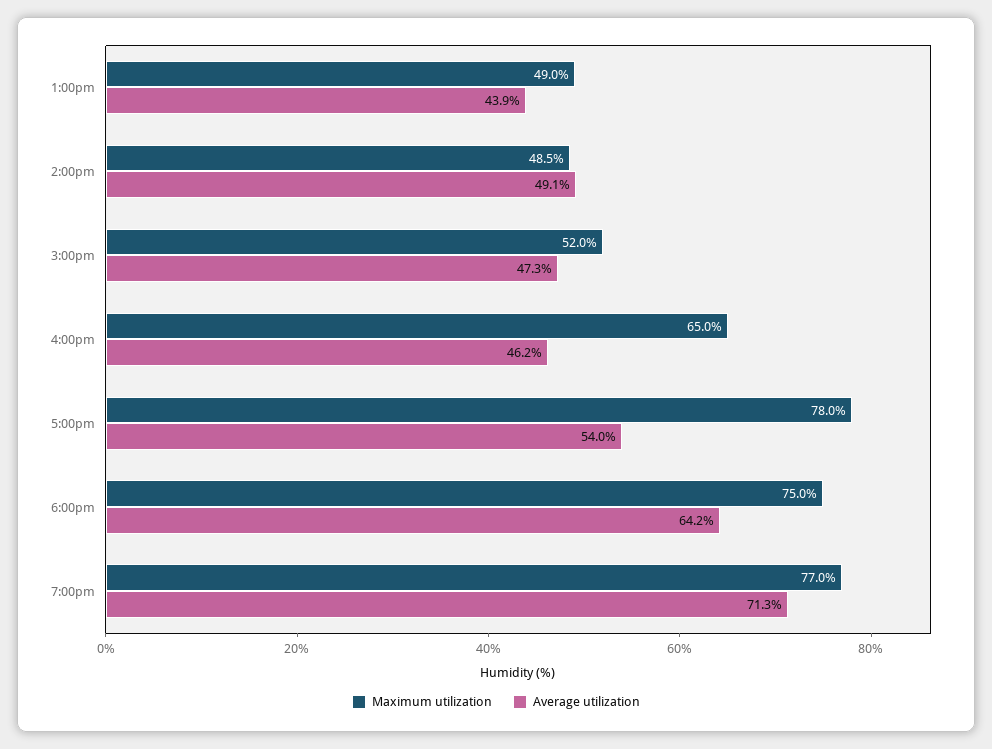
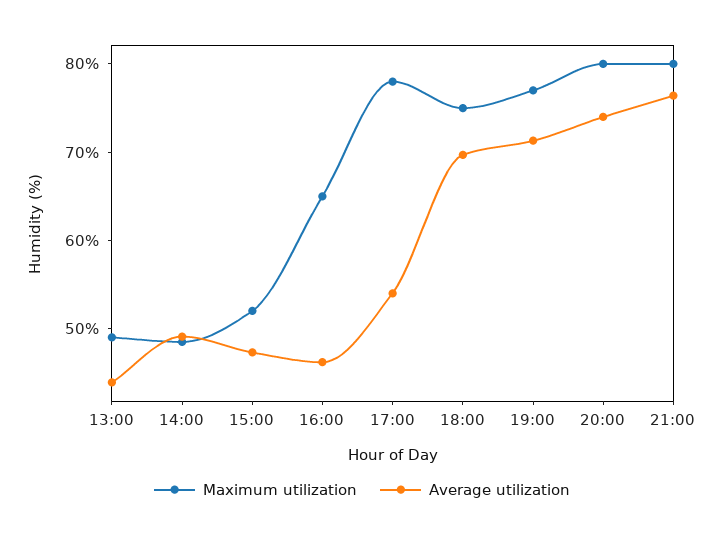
Average utilization, 6:00pm: 64.2 -> 70
Maximum utilization, 20:00: none -> 80
Average utilization, 20:00: none -> 74
Maximum utilization, 21:00: none -> 80
Average utilization, 21:00: none -> 76

